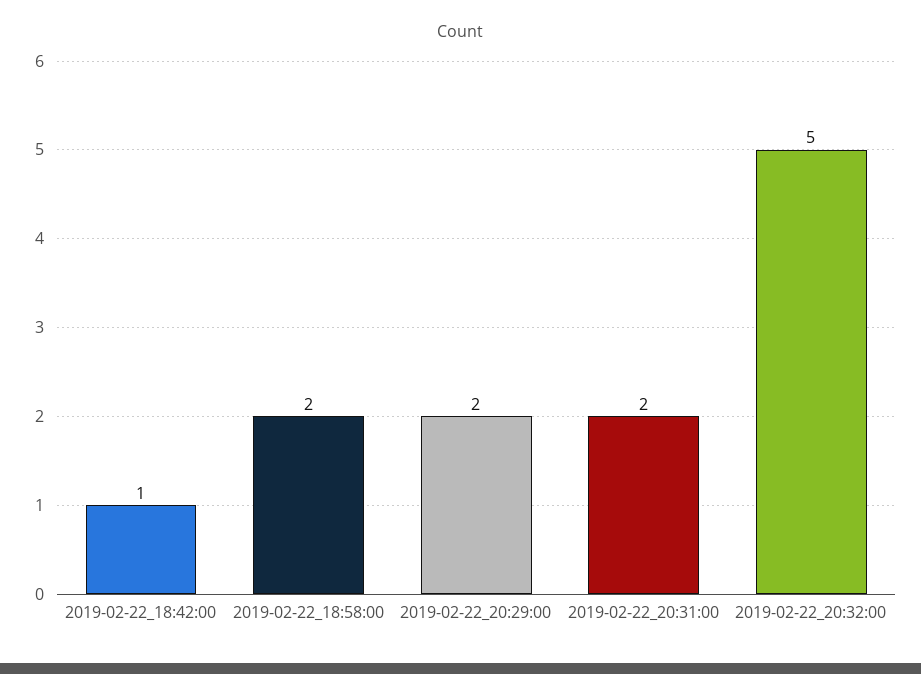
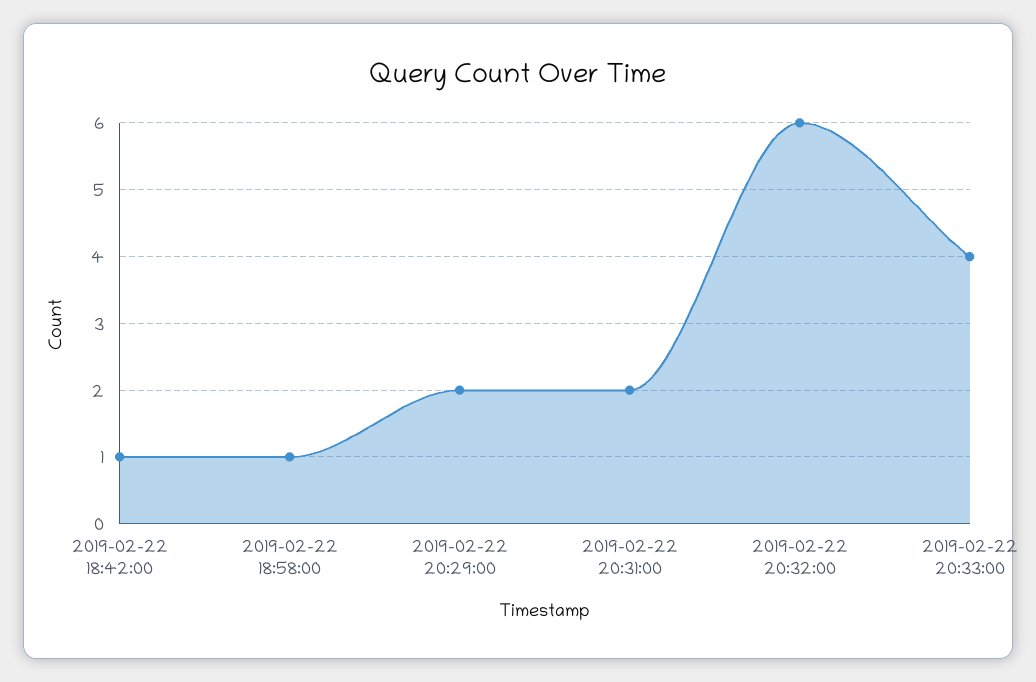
2019-02-22_18:58:00: 2 -> 1
2019-02-22_20:32:00: 5 -> 6
2019-02-22 20:33:00: none -> 4

